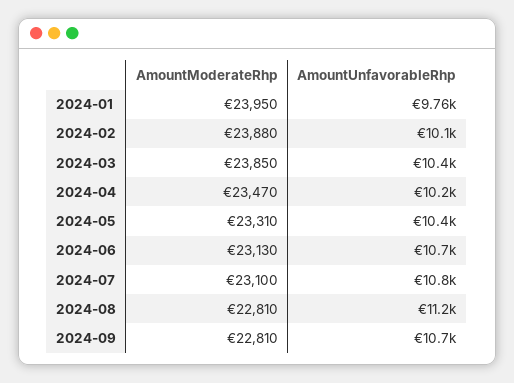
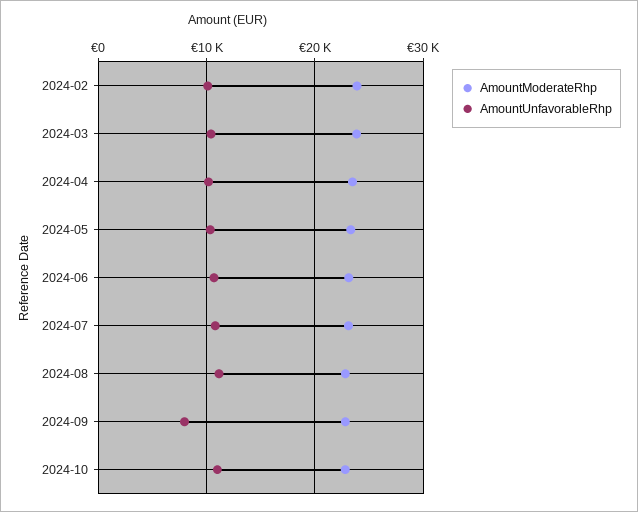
AmountModerateRhp, 2024-01: 23950 -> none
AmountUnfavorableRhp, 2024-01: 9760 -> none
AmountUnfavorableRhp, 2024-09: 10700 -> 8000
AmountModerateRhp, 2024-10: none -> 23000
AmountUnfavorableRhp, 2024-10: none -> 11000

